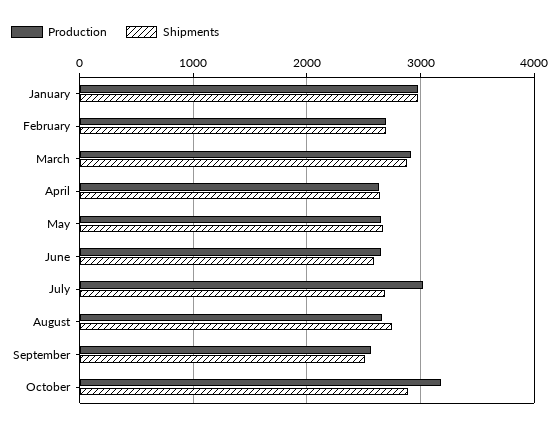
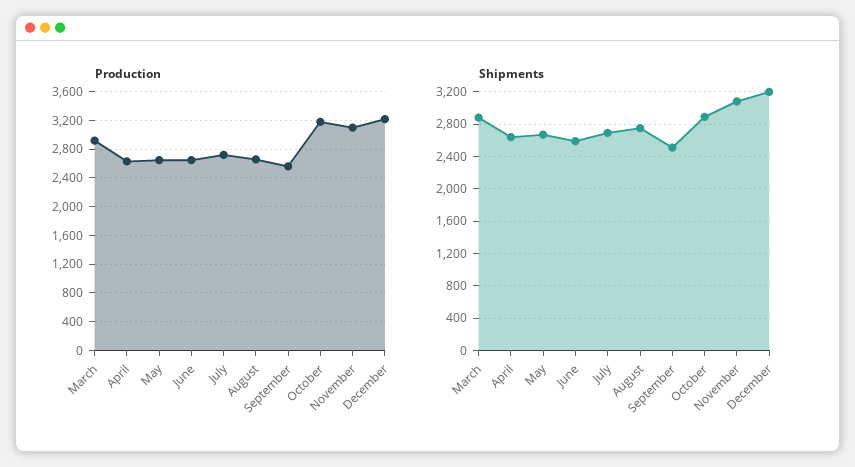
Production, January: 3000 -> none
Shipments, January: 3000 -> none
Production, February: 2700 -> none
Shipments, February: 2700 -> none
Production, July: 3000 -> 2700
Production, November: none -> 3100
Production, December: none -> 3200
Shipments, November: none -> 3100
Shipments, December: none -> 3200

